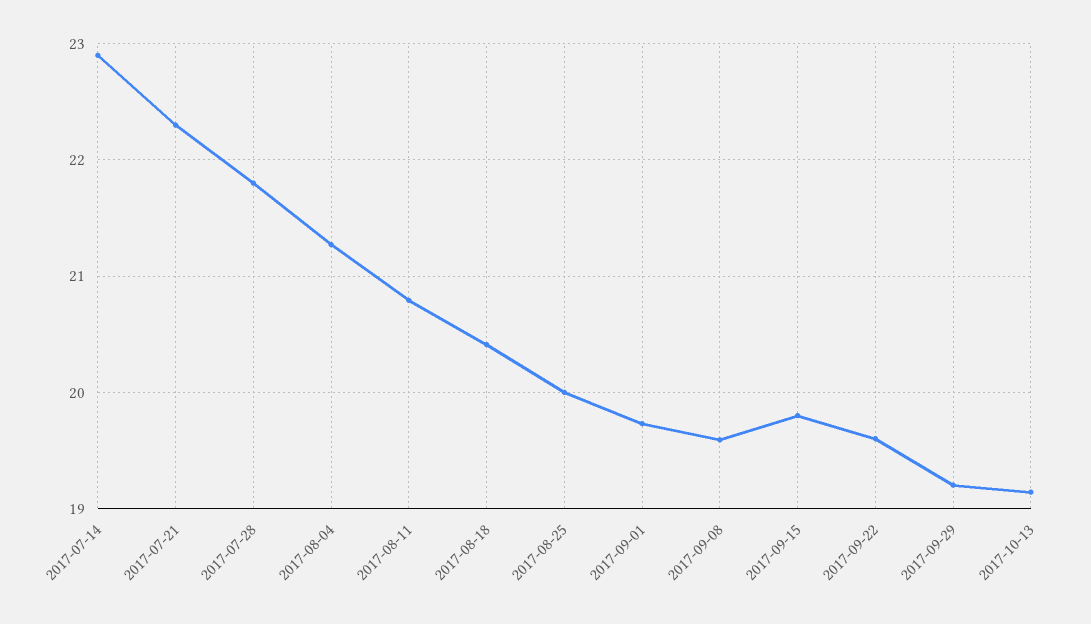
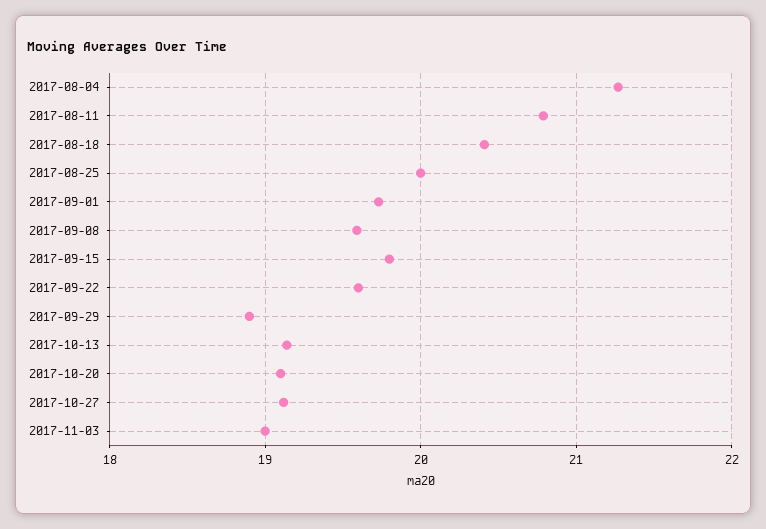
2017-07-14: 22.9 -> none
2017-07-21: 22.3 -> none
2017-07-28: 21.8 -> none
2017-09-29: 19.2 -> 18.9
2017-10-20: none -> 19.1
2017-10-27: none -> 19.1
2017-11-03: none -> 19

